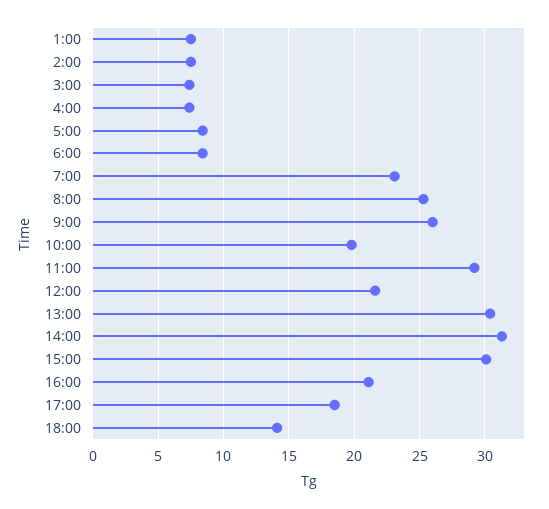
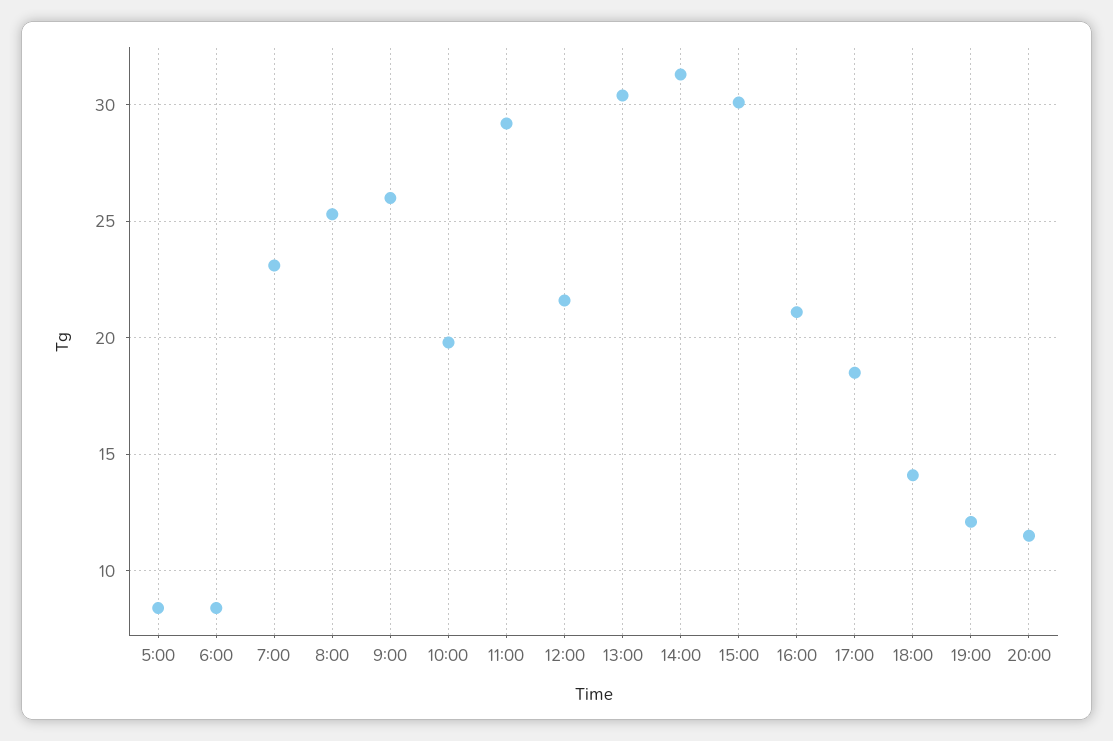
1:00: 7.5 -> none
2:00: 7.5 -> none
3:00: 7.5 -> none
4:00: 7.5 -> none
19:00: none -> 12
20:00: none -> 11.5

